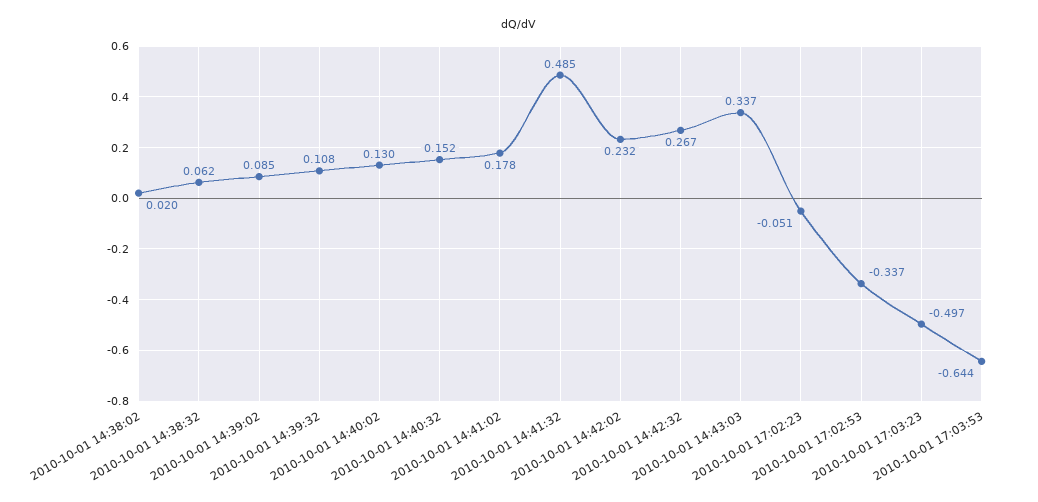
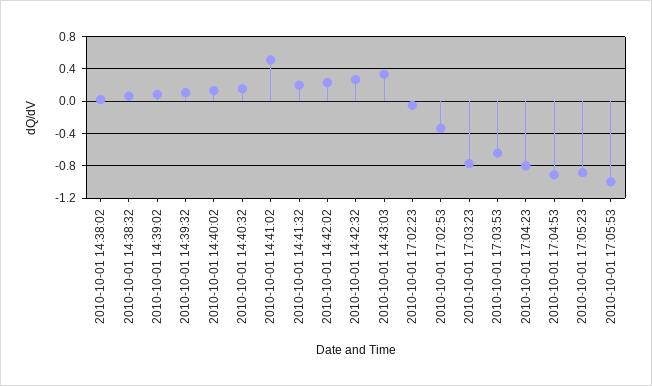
2010-10-01 14:41:02: 0.178 -> 0.5
2010-10-01 14:41:32: 0.485 -> 0.2
2010-10-01 17:03:23: -0.497 -> -0.8
2010-10-01 17:04:23: none -> -0.8
2010-10-01 17:04:53: none -> -0.9
2010-10-01 17:05:23: none -> -0.9
2010-10-01 17:05:53: none -> -1

